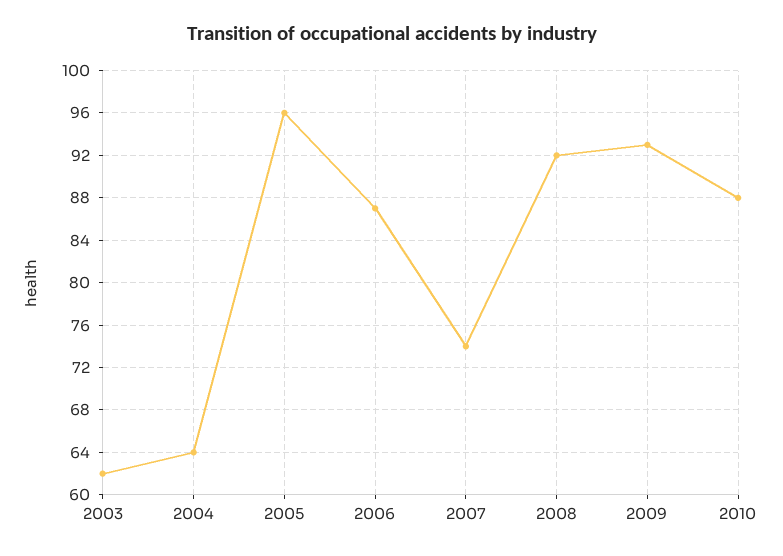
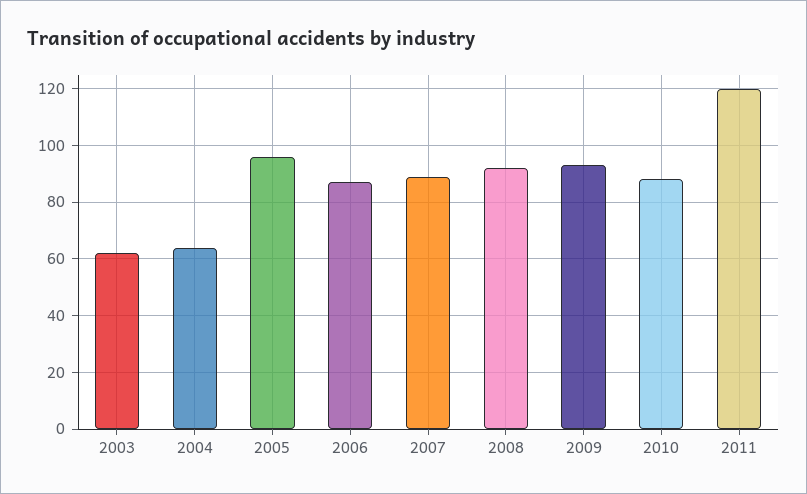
2007: 74 -> 90
2011: none -> 120

